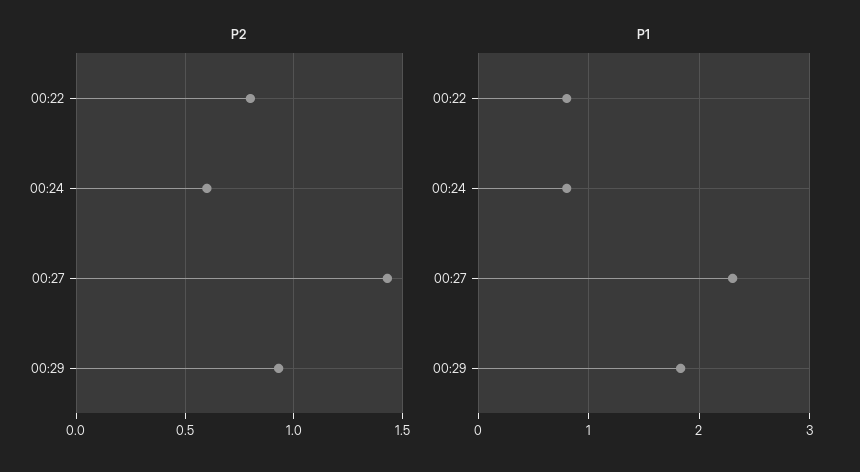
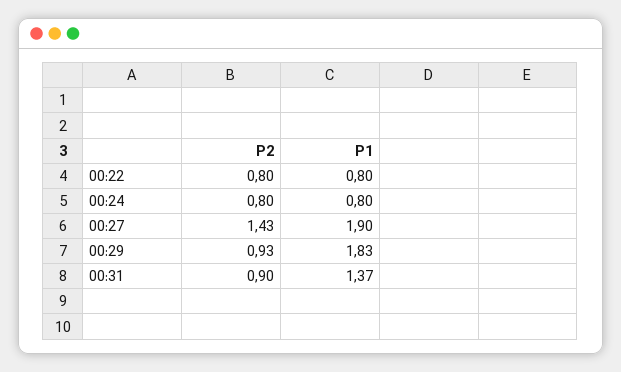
P2, 00:24: 0.6 -> 0.8
P1, 00:27: 2.3 -> 1.9
P2, 00:31: none -> 0.9
P1, 00:31: none -> 1.37

